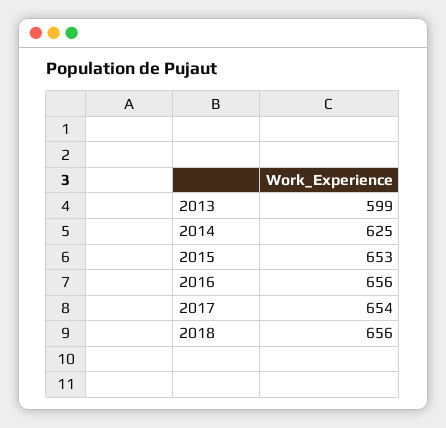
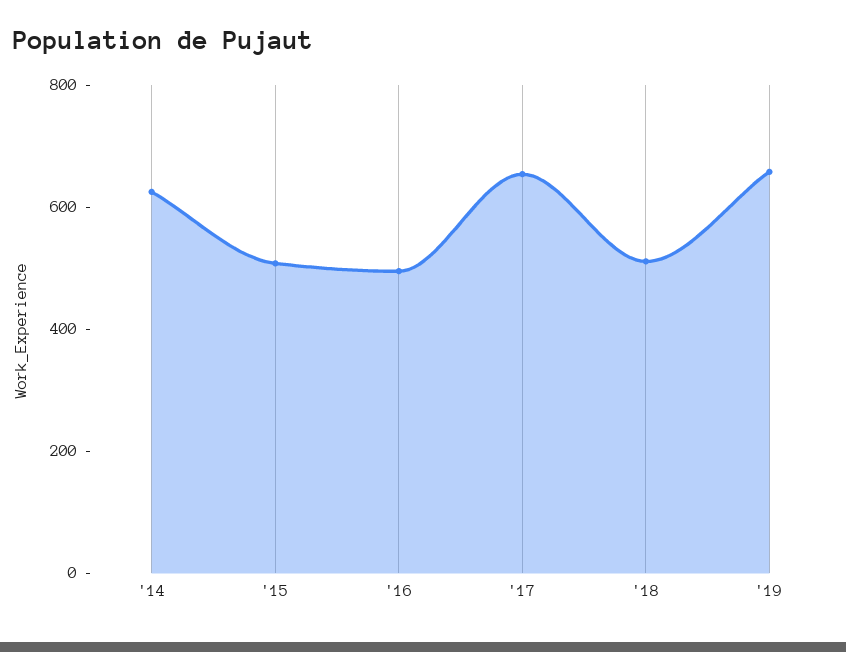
2013: 599 -> none
2015: 653 -> 500
2016: 656 -> 500
2018: 656 -> 500
'19: none -> 650

